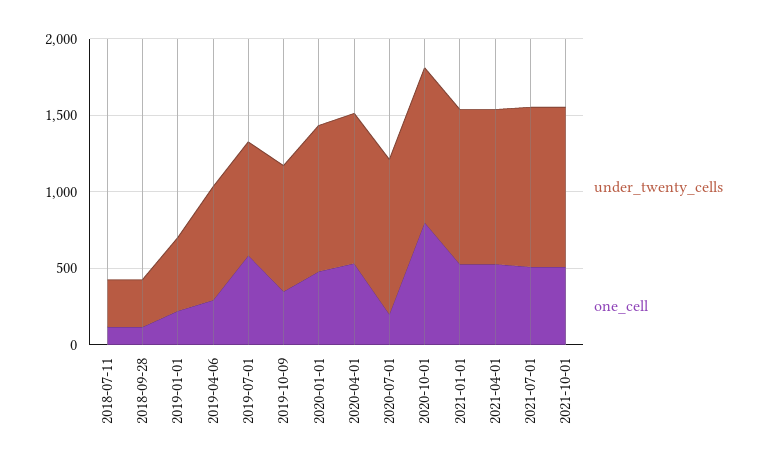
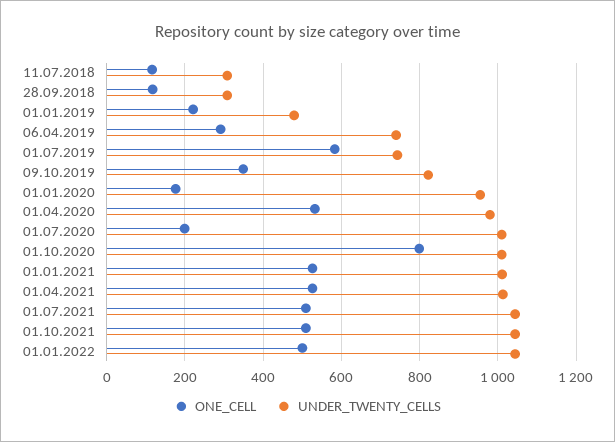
one_cell, 2020-01-01: 500 -> 180
one_cell, 01.01.2022: none -> 500
under_twenty_cells, 01.01.2022: none -> 1040

